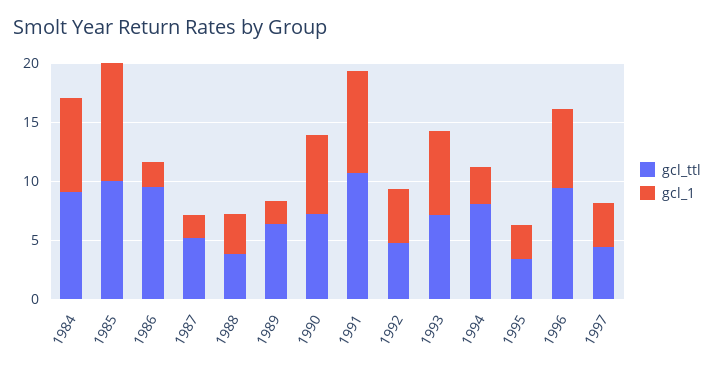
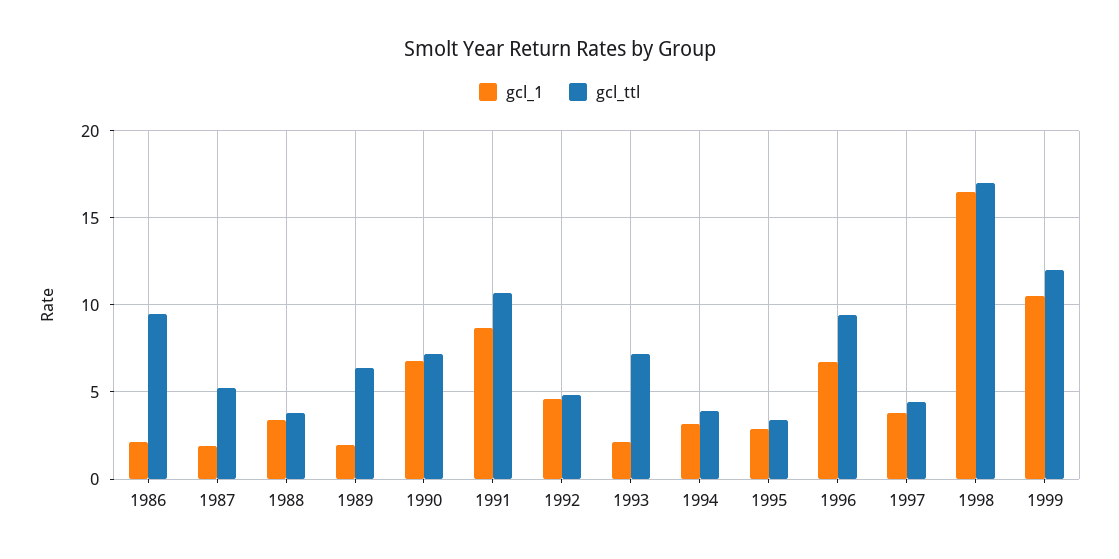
gcl_ttl, 1984: 9 -> none
gcl_1, 1984: 8 -> none
gcl_ttl, 1985: 10 -> none
gcl_1, 1985: 10 -> none
gcl_1, 1993: 7 -> 2
gcl_ttl, 1994: 8 -> 4
gcl_1, 1998: none -> 16.5
gcl_ttl, 1998: none -> 17
gcl_1, 1999: none -> 10.5
gcl_ttl, 1999: none -> 12

